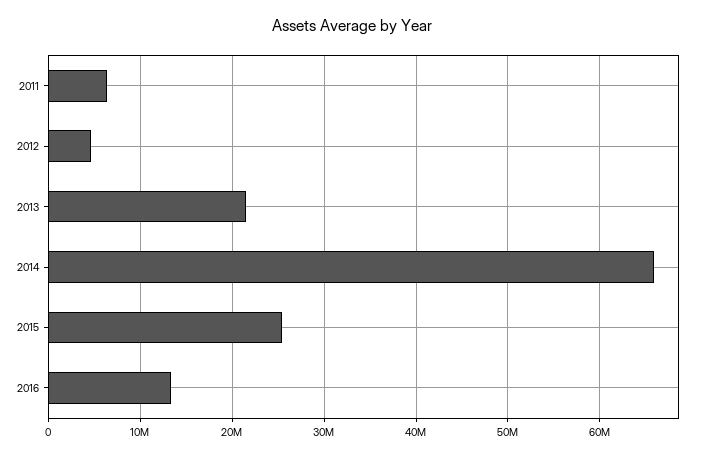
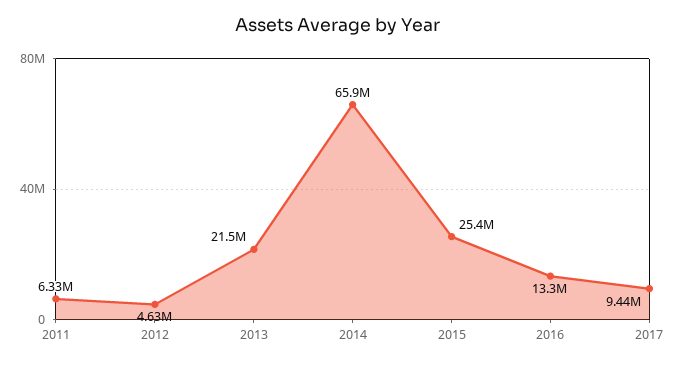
2017: none -> 9440000

